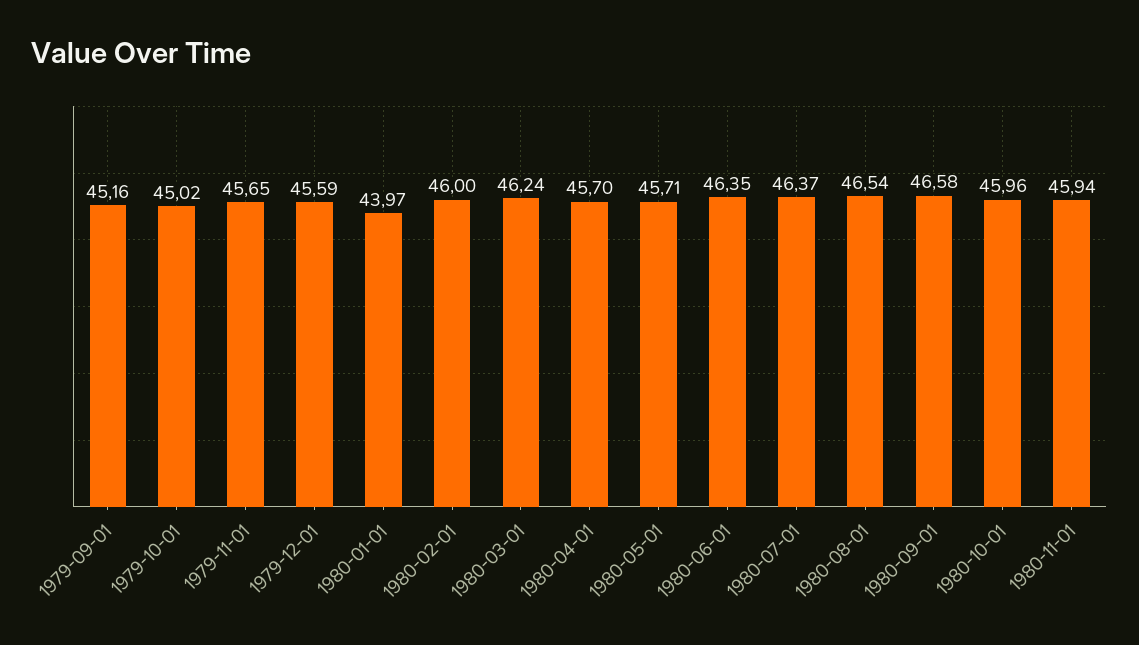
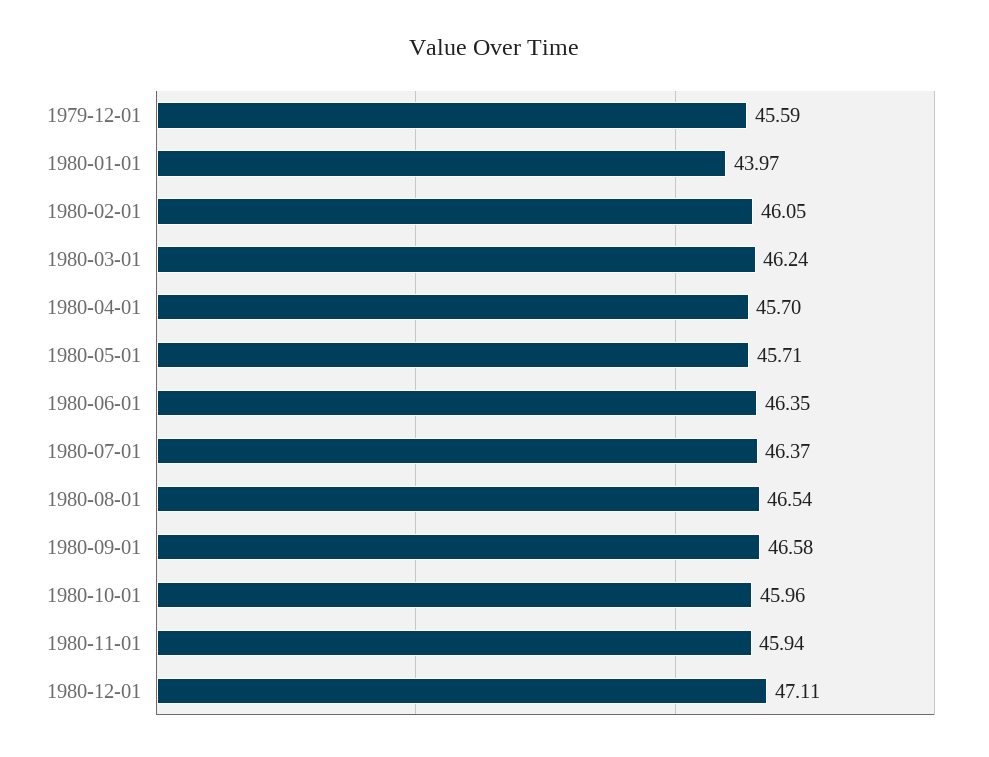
1979-09-01: 45.16 -> none
1979-10-01: 45.02 -> none
1979-11-01: 45.65 -> none
1980-02-01: 46 -> 46.05
1980-12-01: none -> 47.11

